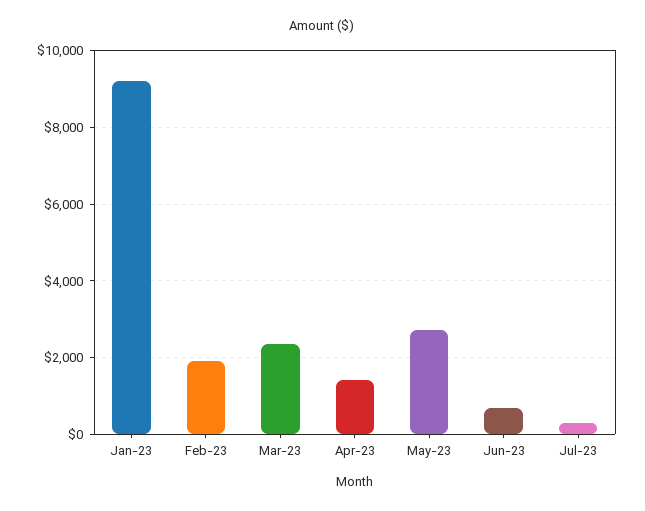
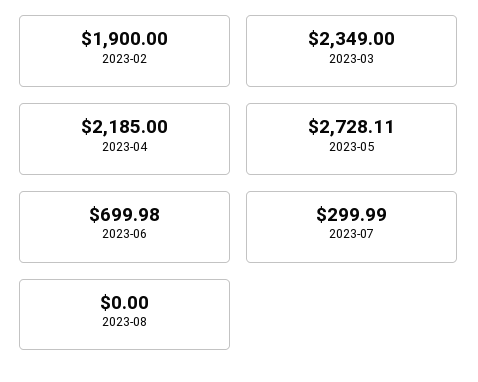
Jan-23: 9200 -> none
Apr-23: 1400 -> 2185
2023-08: none -> 0

